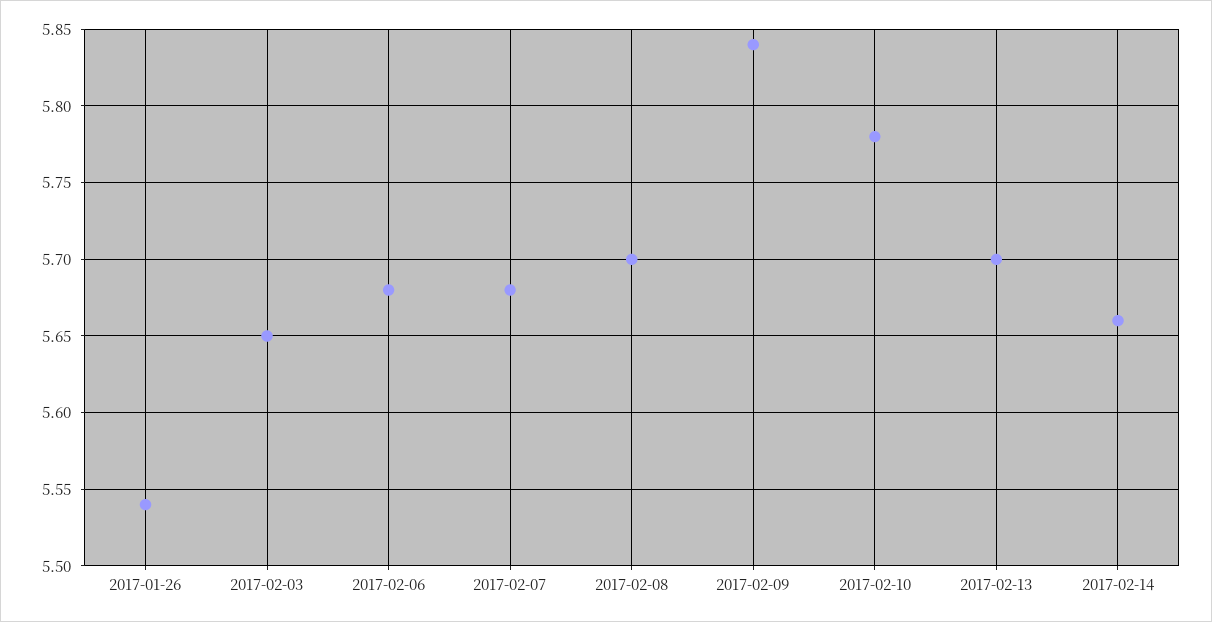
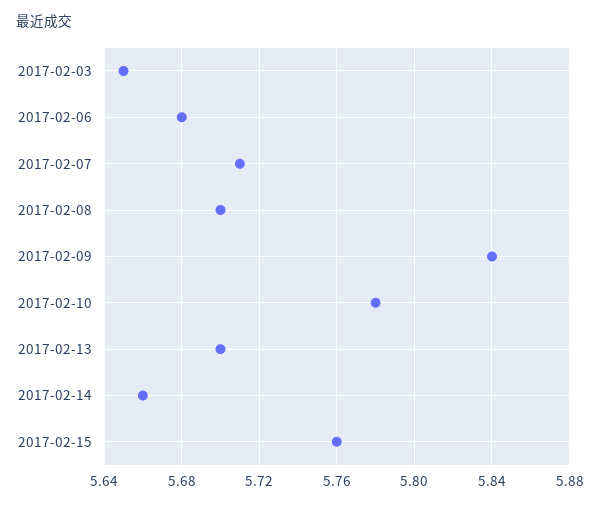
2017-01-26: 5.54 -> none
2017-02-07: 5.68 -> 5.71
2017-02-15: none -> 5.76

